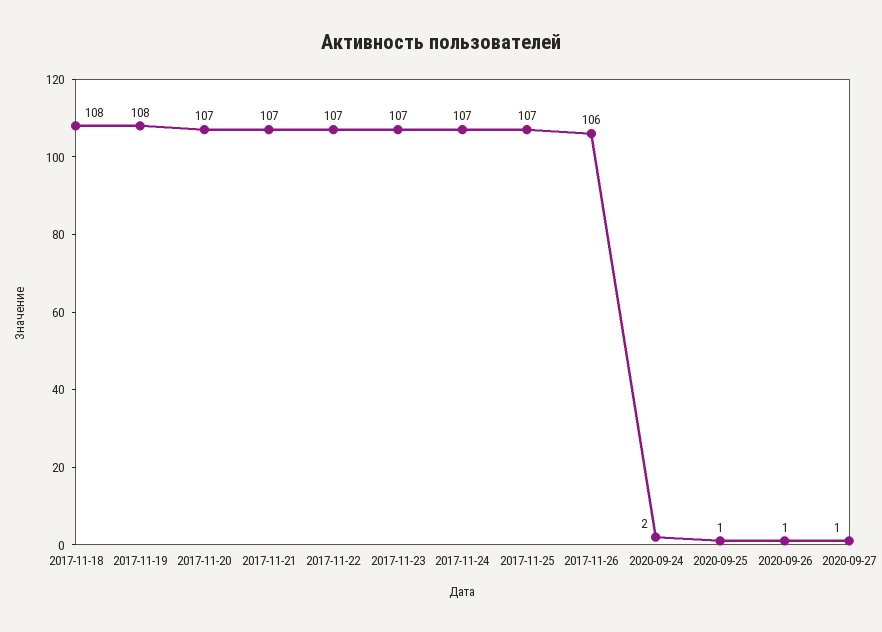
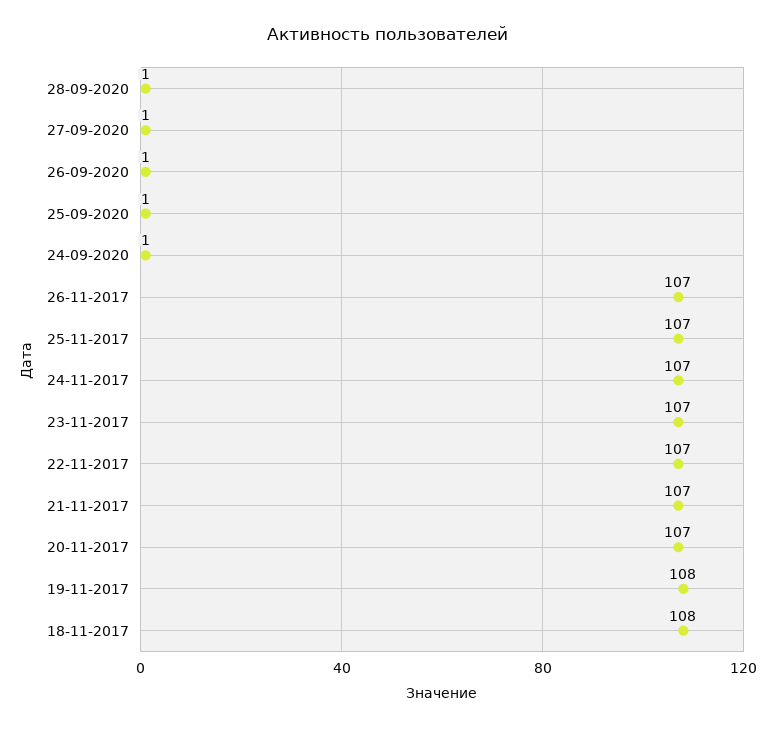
2017-11-26: 106 -> 107
2020-09-24: 2 -> 1
28-09-2020: none -> 1

